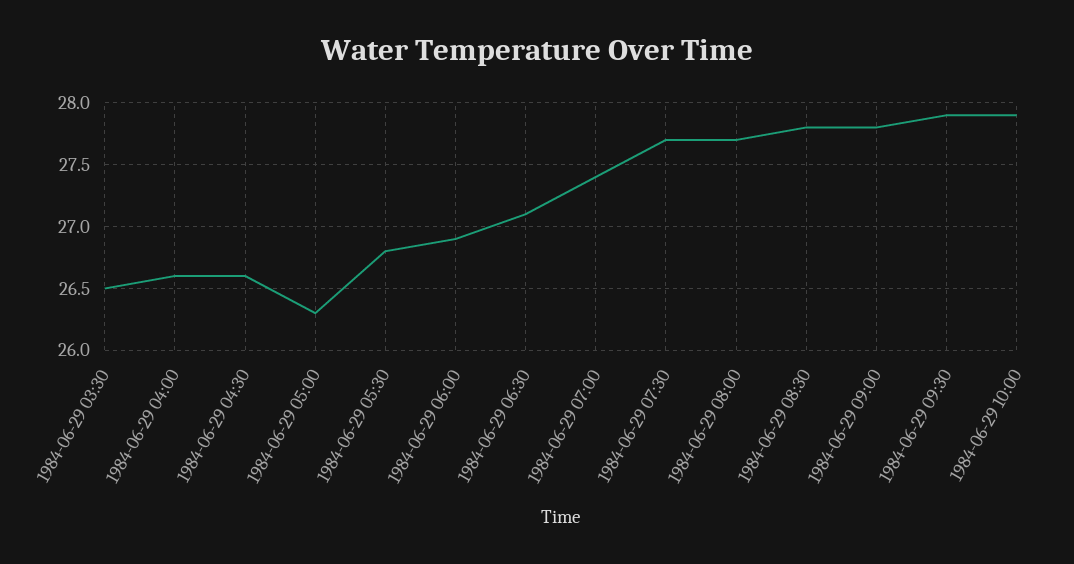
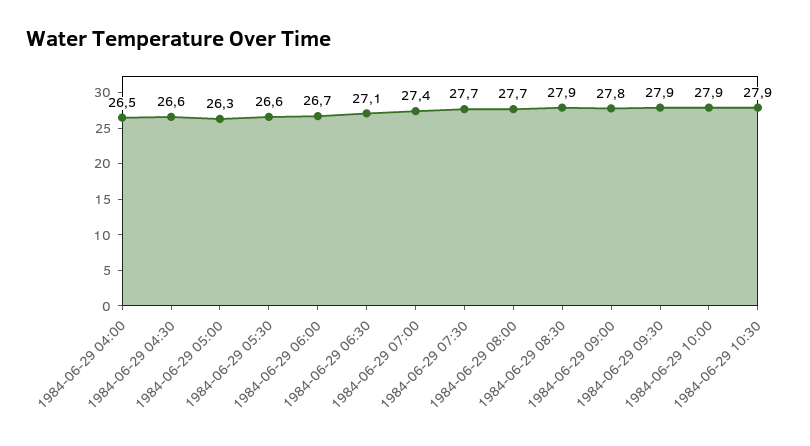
1984-06-29 03:30: 26.5 -> none
1984-06-29 04:00: 26.6 -> 26.5
1984-06-29 05:30: 26.8 -> 26.6
1984-06-29 06:00: 26.9 -> 26.7
1984-06-29 08:30: 27.8 -> 27.9
1984-06-29 10:30: none -> 27.9

